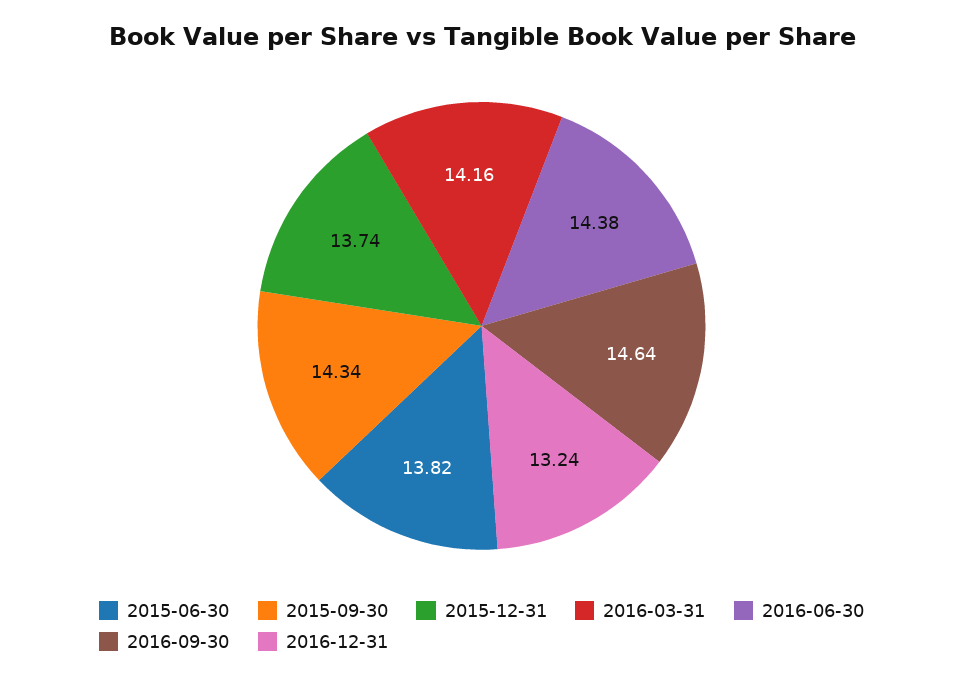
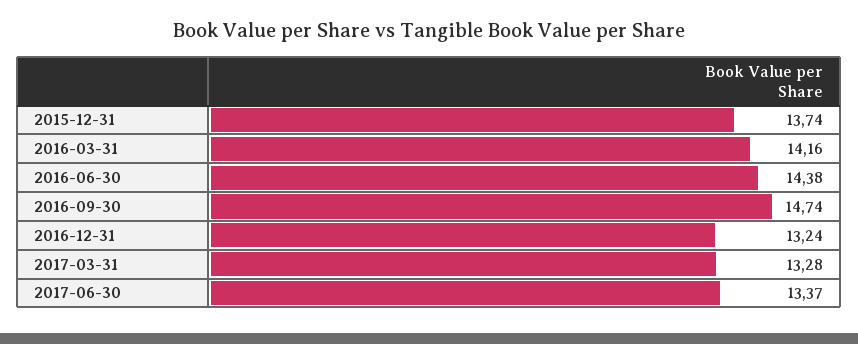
2015-06-30: 13.82 -> none
2015-09-30: 14.34 -> none
2016-09-30: 14.64 -> 14.74
2017-03-31: none -> 13.28
2017-06-30: none -> 13.37

